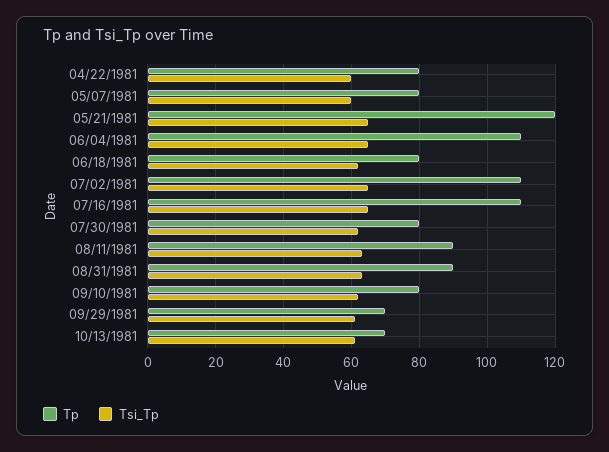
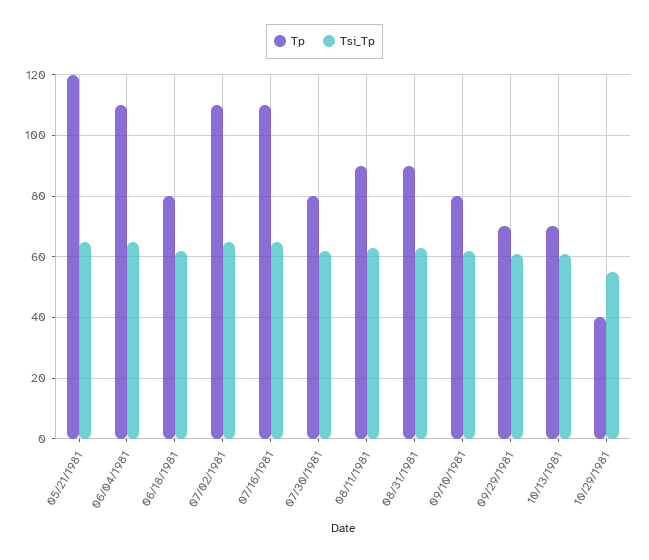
Tp, 04/22/1981: 80 -> none
Tsi_Tp, 04/22/1981: 60 -> none
Tp, 05/07/1981: 80 -> none
Tsi_Tp, 05/07/1981: 60 -> none
Tp, 10/29/1981: none -> 40
Tsi_Tp, 10/29/1981: none -> 55

